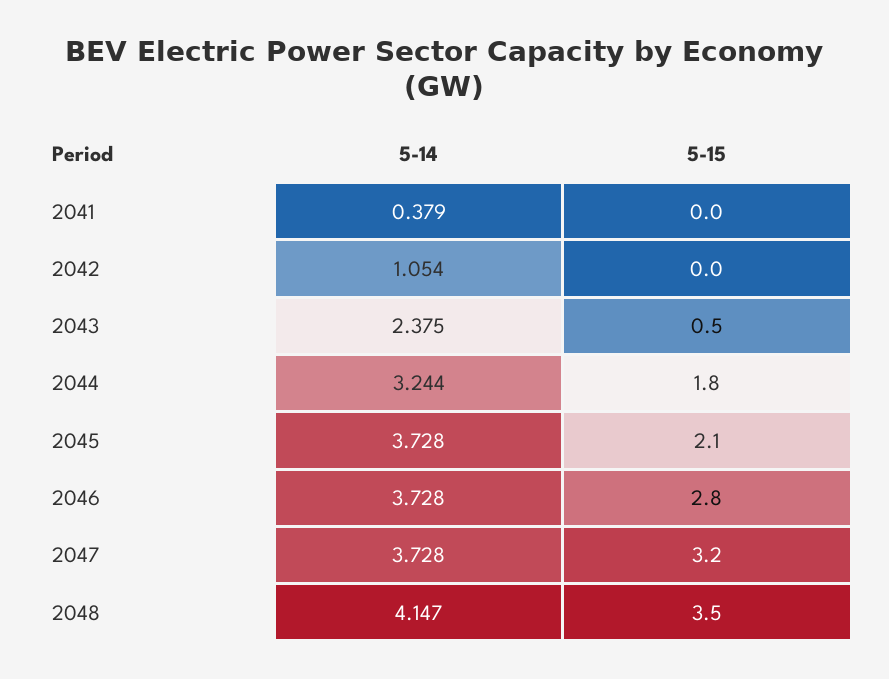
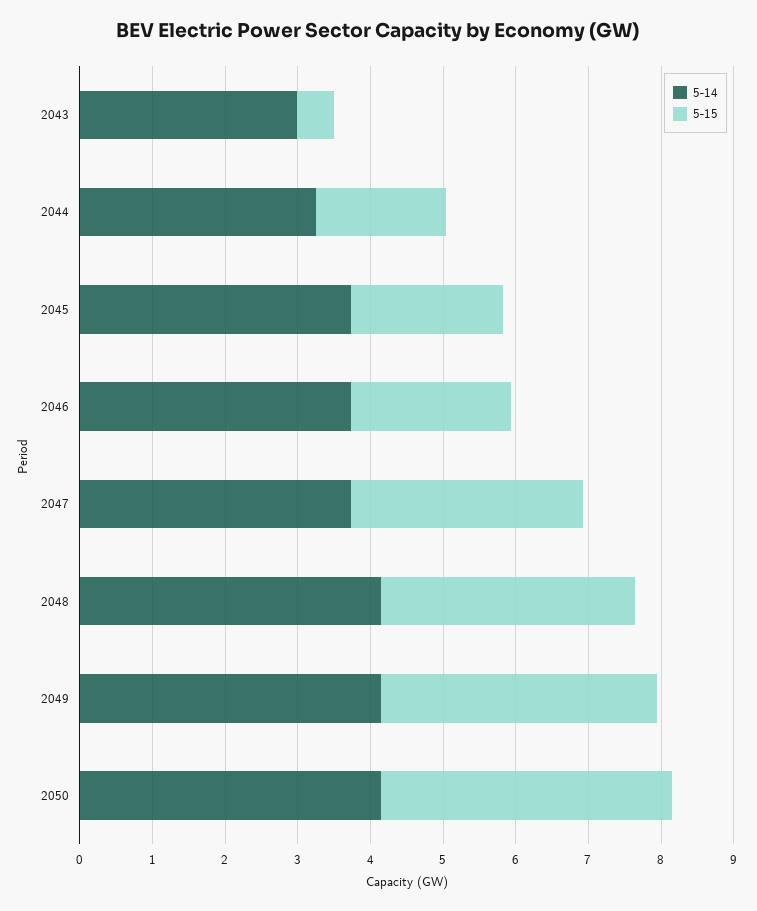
5-14, 2041: 0.379 -> none
5-15, 2041: 0 -> none
5-14, 2042: 1.054 -> none
5-15, 2042: 0 -> none
5-14, 2043: 2.375 -> 3
5-15, 2046: 2.8 -> 2.2
5-14, 2049: none -> 4.2
5-15, 2049: none -> 3.8
5-14, 2050: none -> 4.2
5-15, 2050: none -> 4

